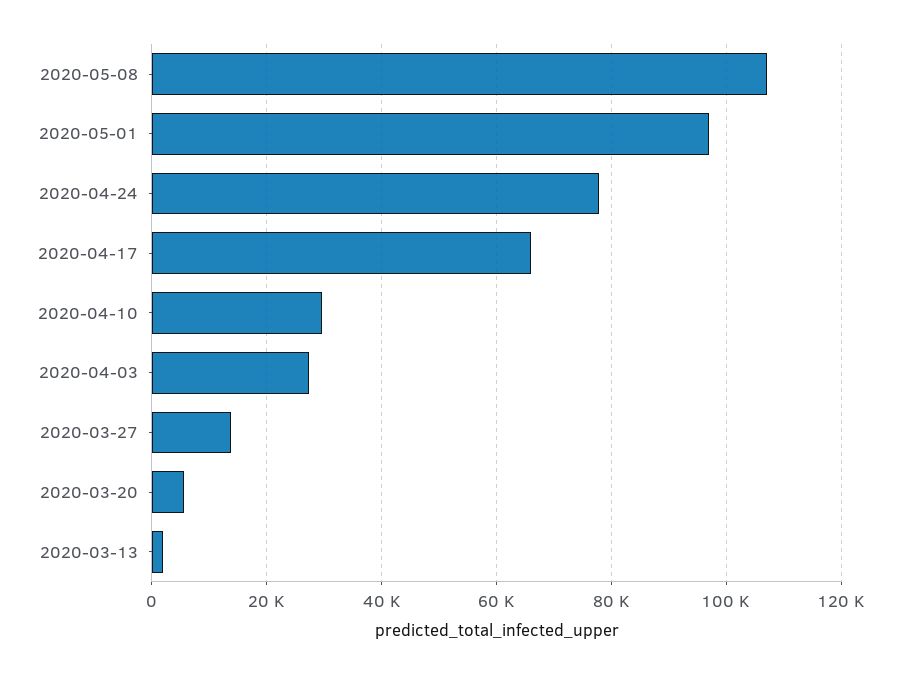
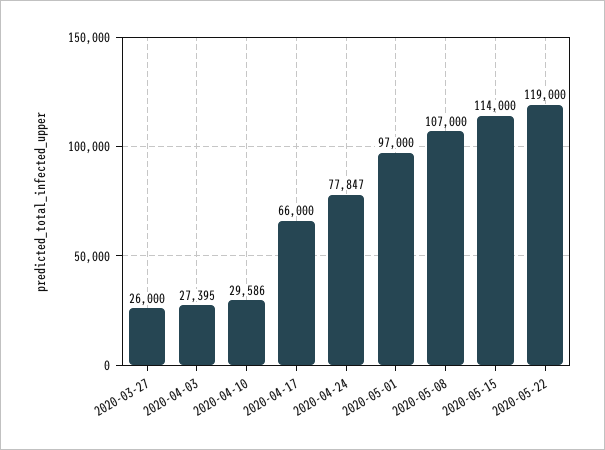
2020-03-27: 14000 -> 26000
2020-03-20: 6000 -> none
2020-03-13: 2000 -> none
2020-05-15: none -> 114000
2020-05-22: none -> 119000

